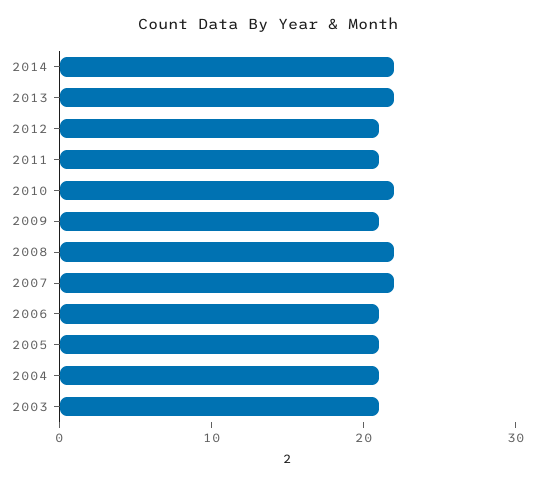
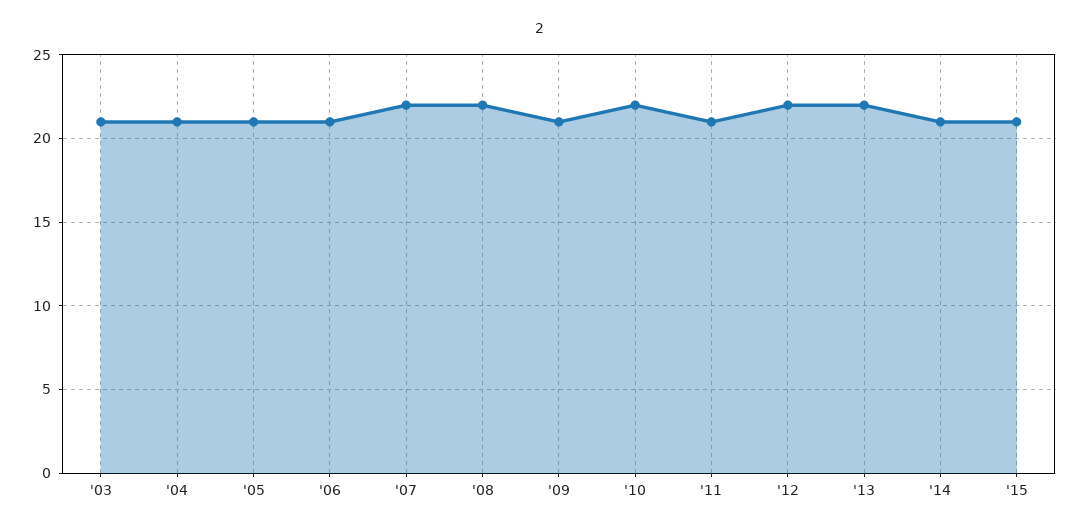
2014: 22 -> 21
2012: 21 -> 22
'15: none -> 21

